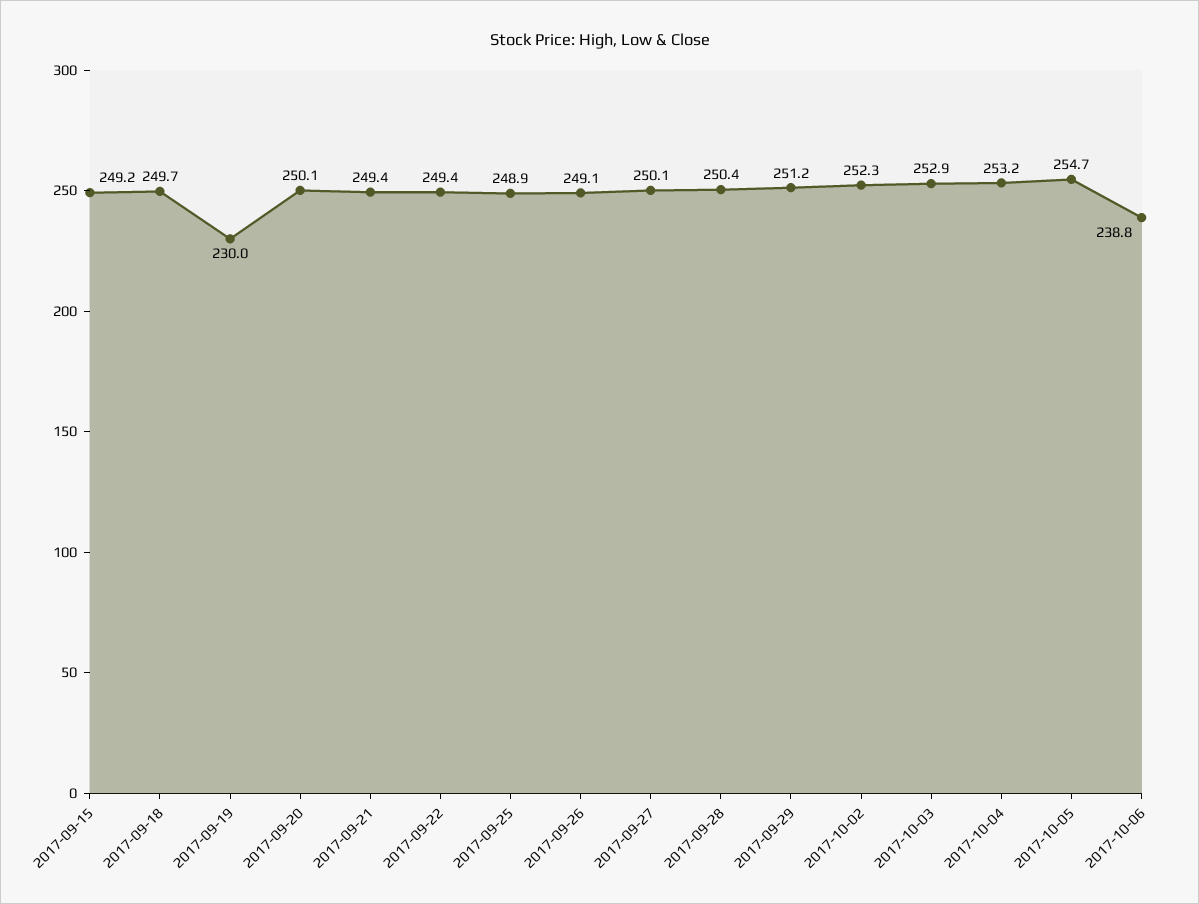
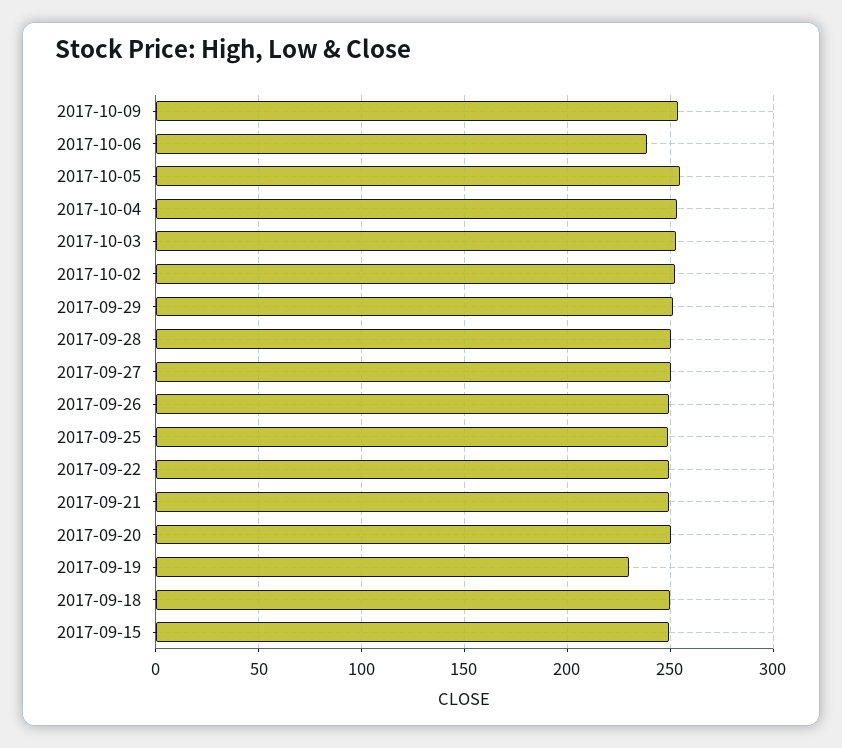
2017-10-09: none -> 255

